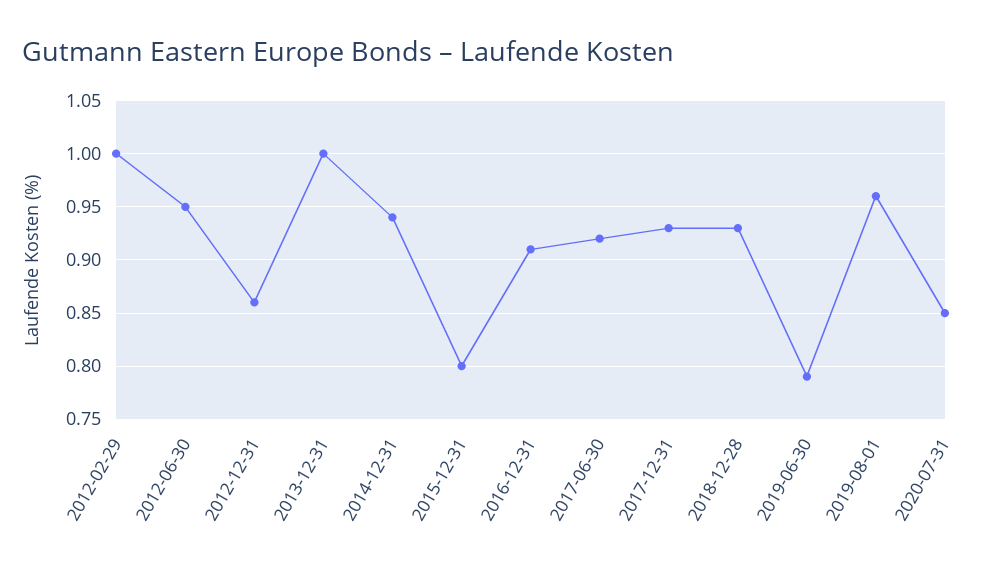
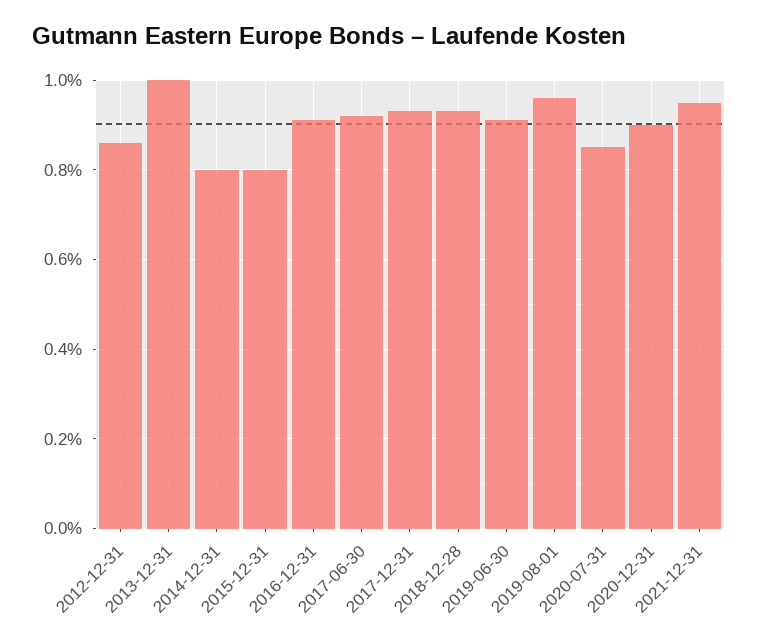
2012-02-29: 1 -> none
2012-06-30: 0.95 -> none
2014-12-31: 0.94 -> 0.8
2019-06-30: 0.79 -> 0.9
2020-12-31: none -> 0.9
2021-12-31: none -> 0.95

